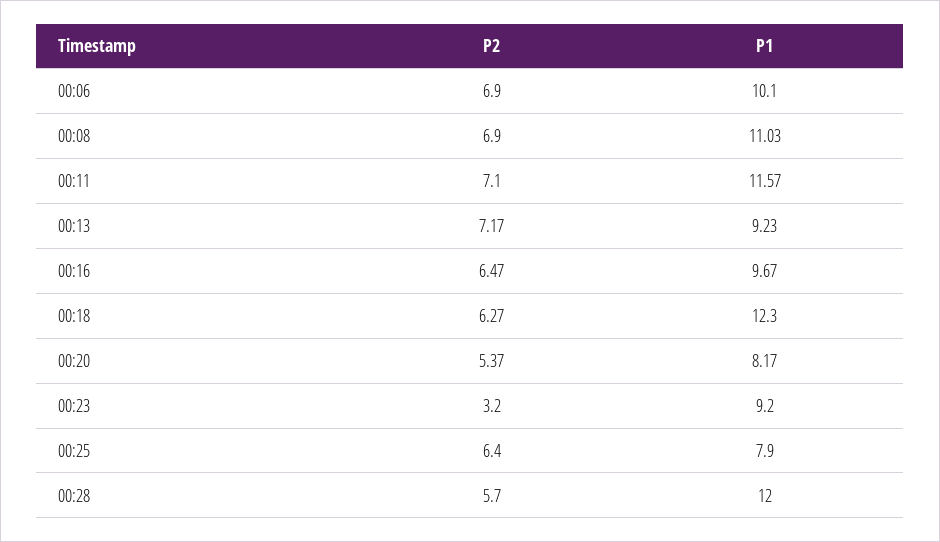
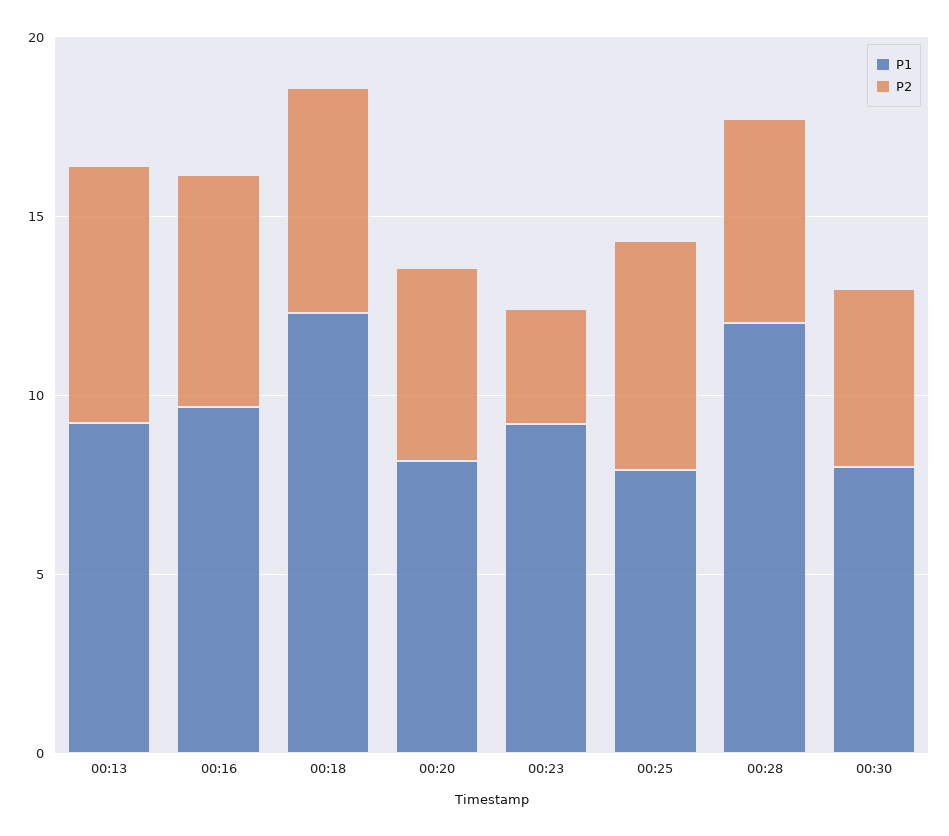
P2, 00:06: 6.9 -> none
P1, 00:06: 10.1 -> none
P2, 00:08: 6.9 -> none
P1, 00:08: 11.03 -> none
P2, 00:11: 7.1 -> none
P1, 00:11: 11.57 -> none
P1, 00:30: none -> 8
P2, 00:30: none -> 5

